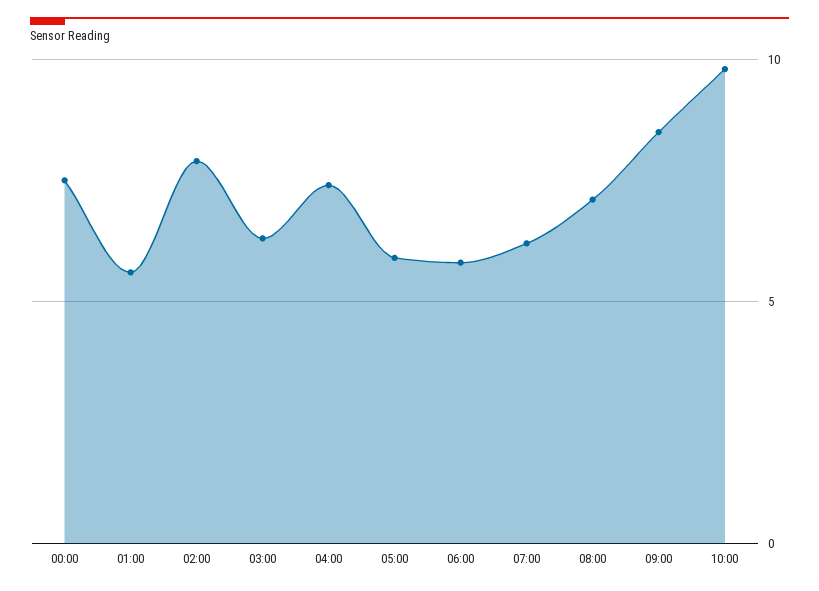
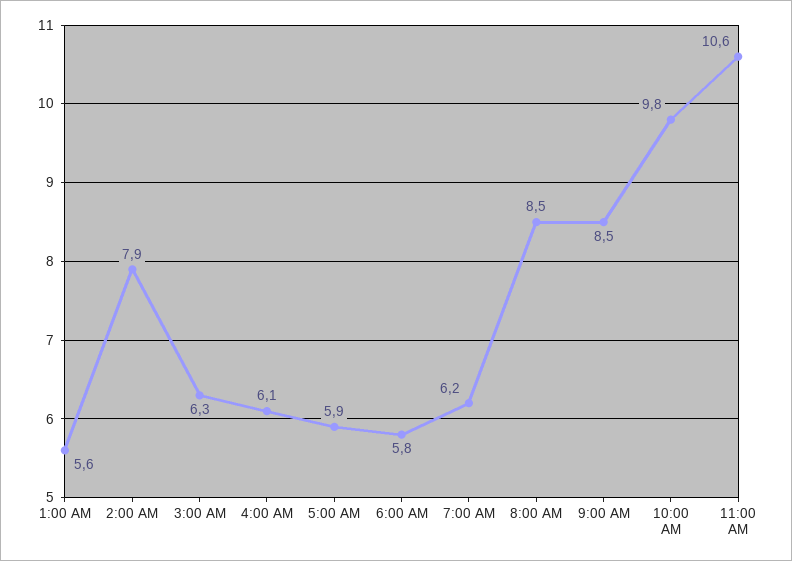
00:00: 7.5 -> none
04:00: 7.5 -> 6.1
08:00: 7 -> 8.5
11:00 AM: none -> 10.6

